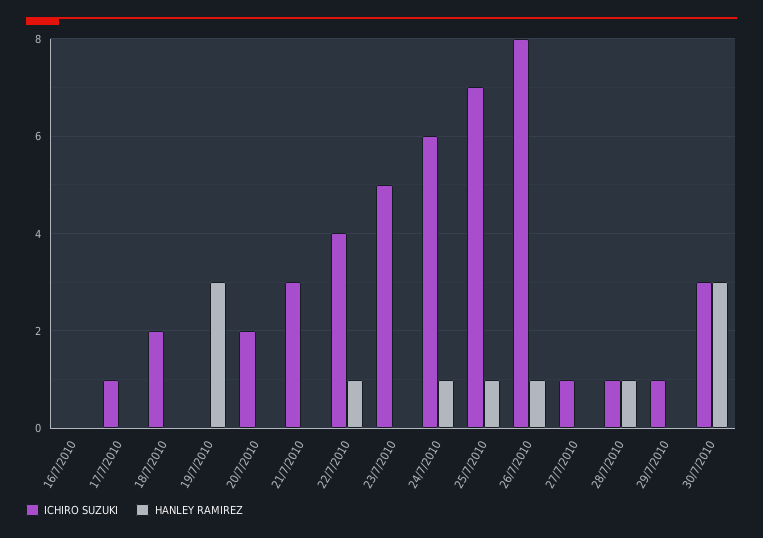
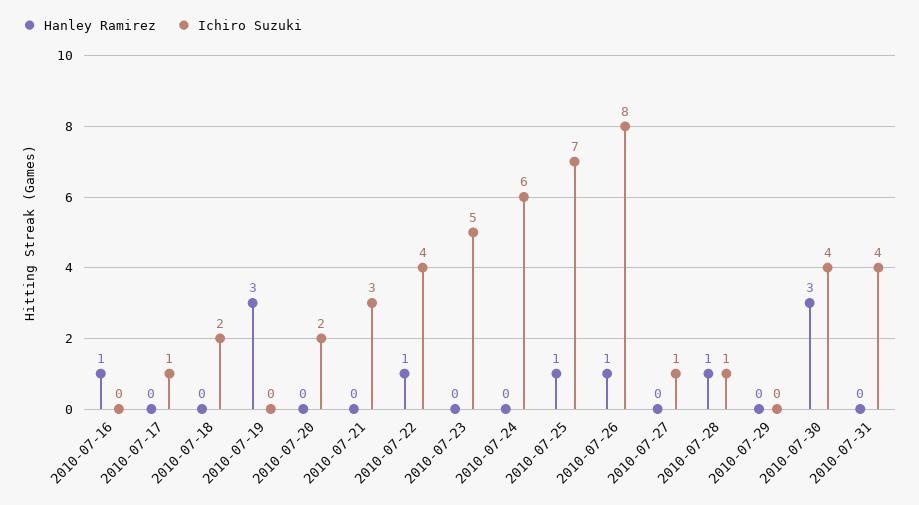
HANLEY RAMIREZ, 16/7/2010: 0 -> 1
HANLEY RAMIREZ, 24/7/2010: 1 -> 0
ICHIRO SUZUKI, 29/7/2010: 1 -> 0
ICHIRO SUZUKI, 30/7/2010: 3 -> 4
HANLEY RAMIREZ, 2010-07-31: none -> 0
ICHIRO SUZUKI, 2010-07-31: none -> 4

